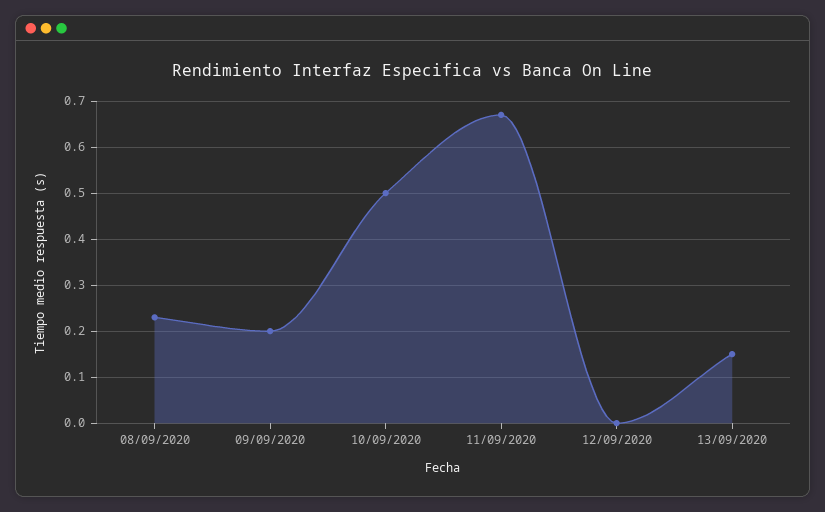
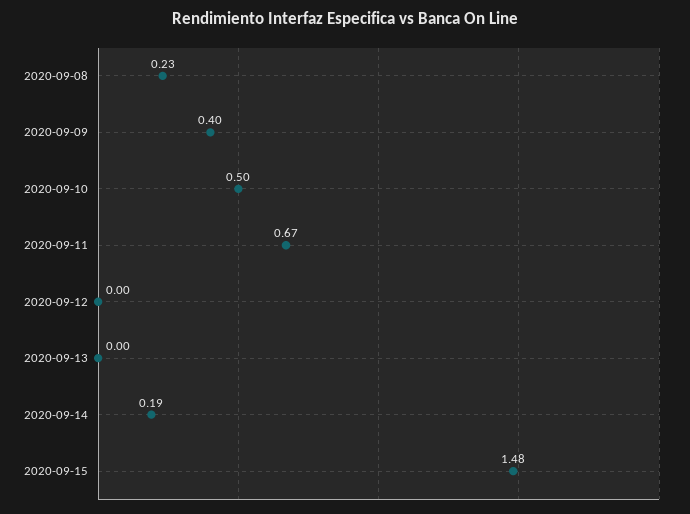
09/09/2020: 0.2 -> 0.4
13/09/2020: 0.15 -> 0
2020-09-14: none -> 0.19
2020-09-15: none -> 1.48

